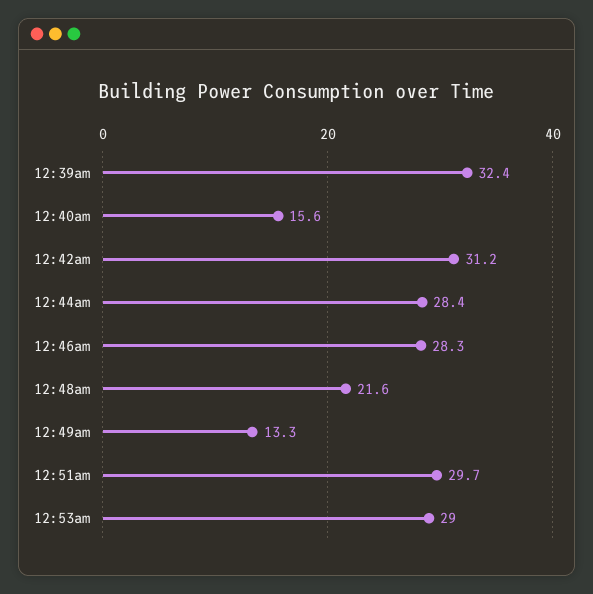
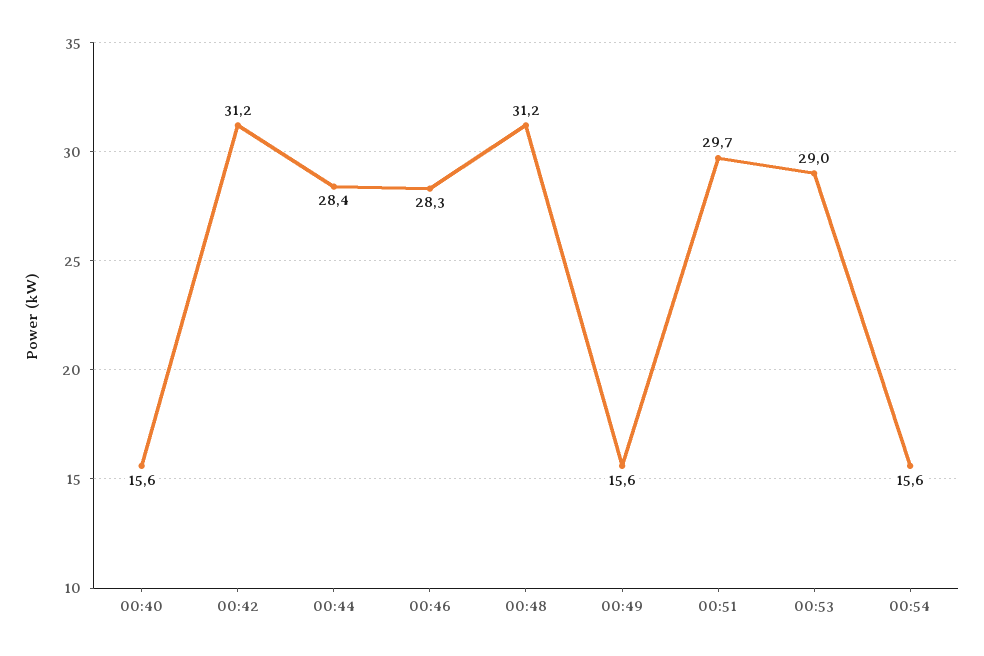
12:39am: 32.4 -> none
12:48am: 21.6 -> 31.2
12:49am: 13.3 -> 15.6
00:54: none -> 15.6

